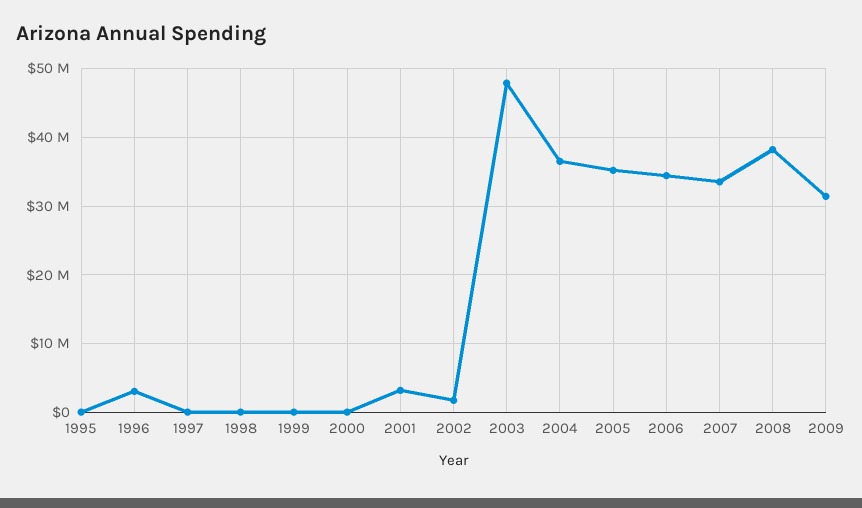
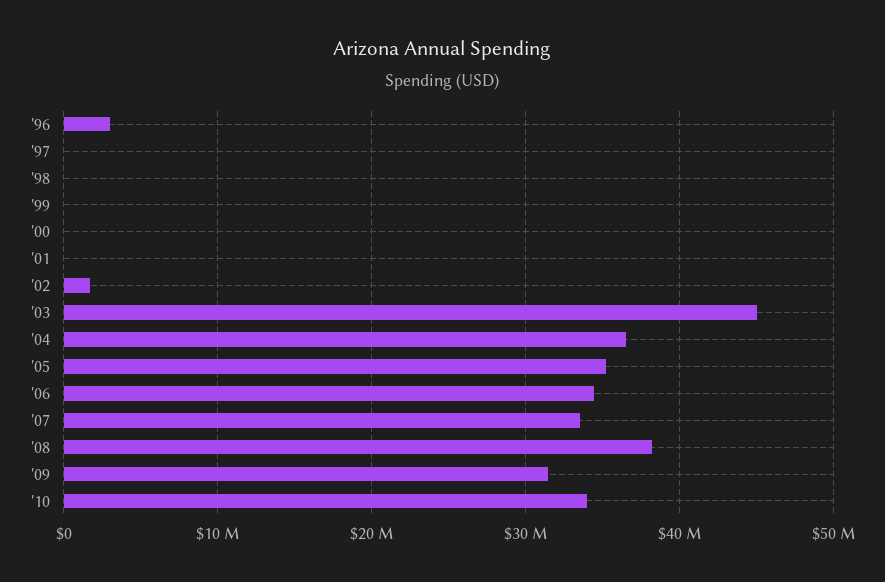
1995: 0 -> none
2001: 3000000 -> 0
2003: 48000000 -> 45000000
'10: none -> 34000000

